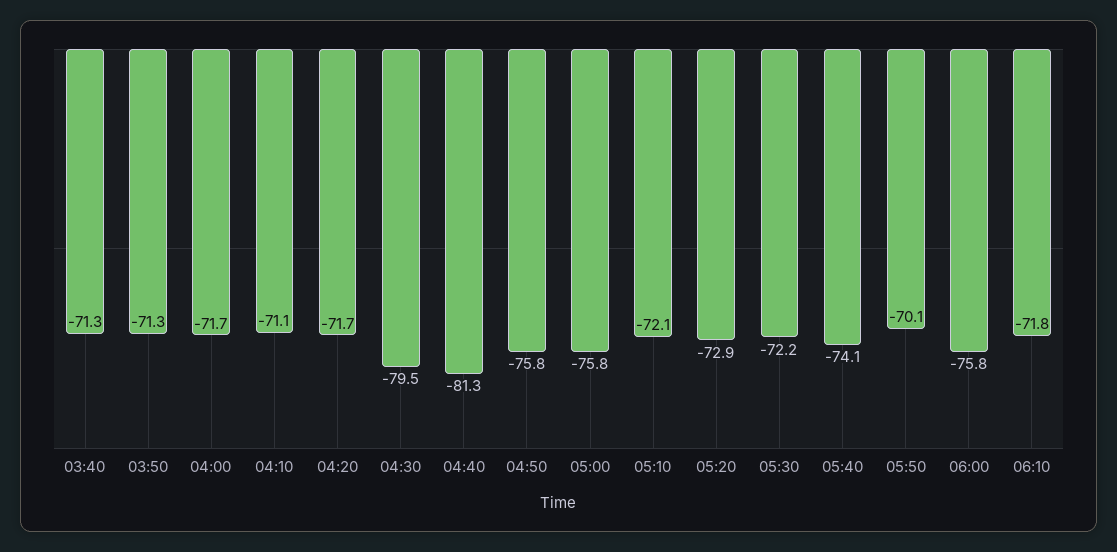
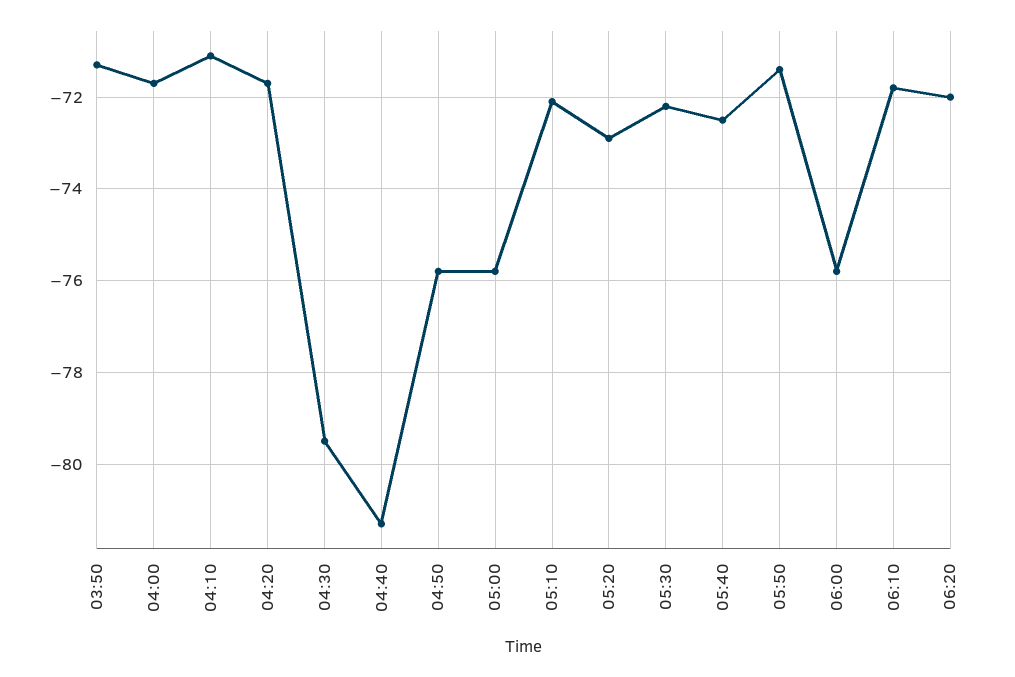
03:40: -71.3 -> none
05:40: -74.1 -> -72.5
05:50: -70.1 -> -71.5
06:20: none -> -72

